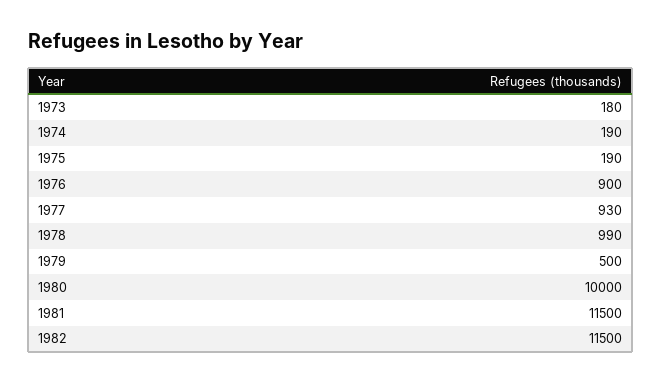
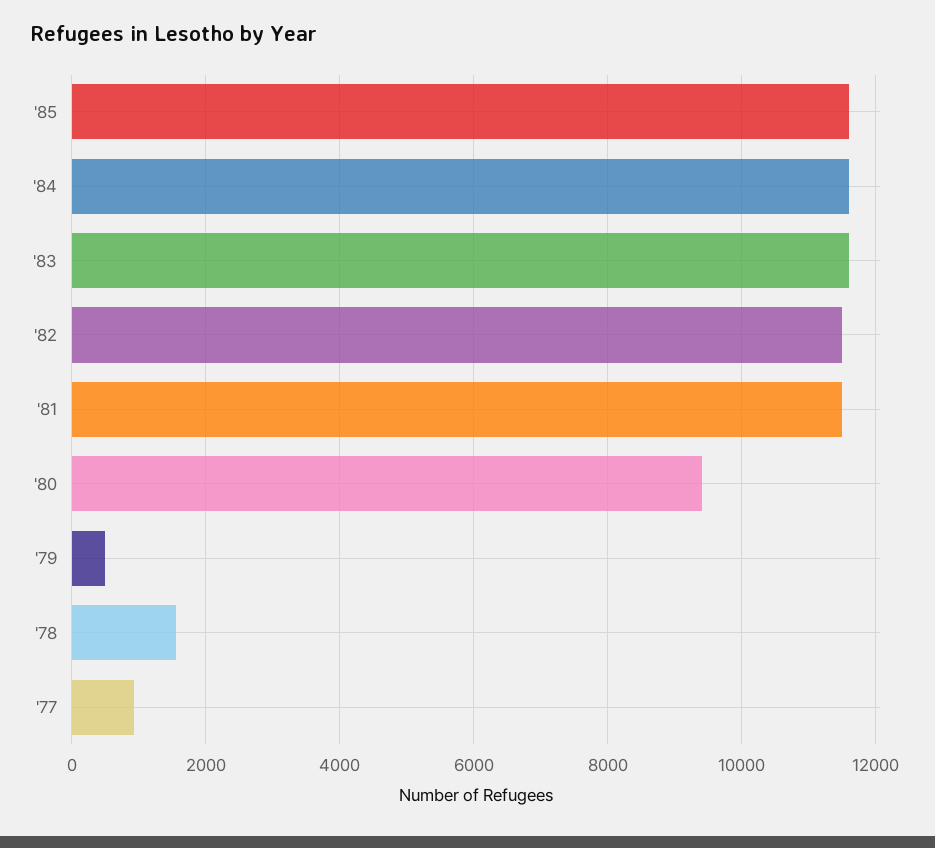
1973: 180 -> none
1974: 190 -> none
1975: 190 -> none
1976: 900 -> none
1978: 990 -> 1600
1980: 10000 -> 9400
'85: none -> 11600
'84: none -> 11600
'83: none -> 11600

